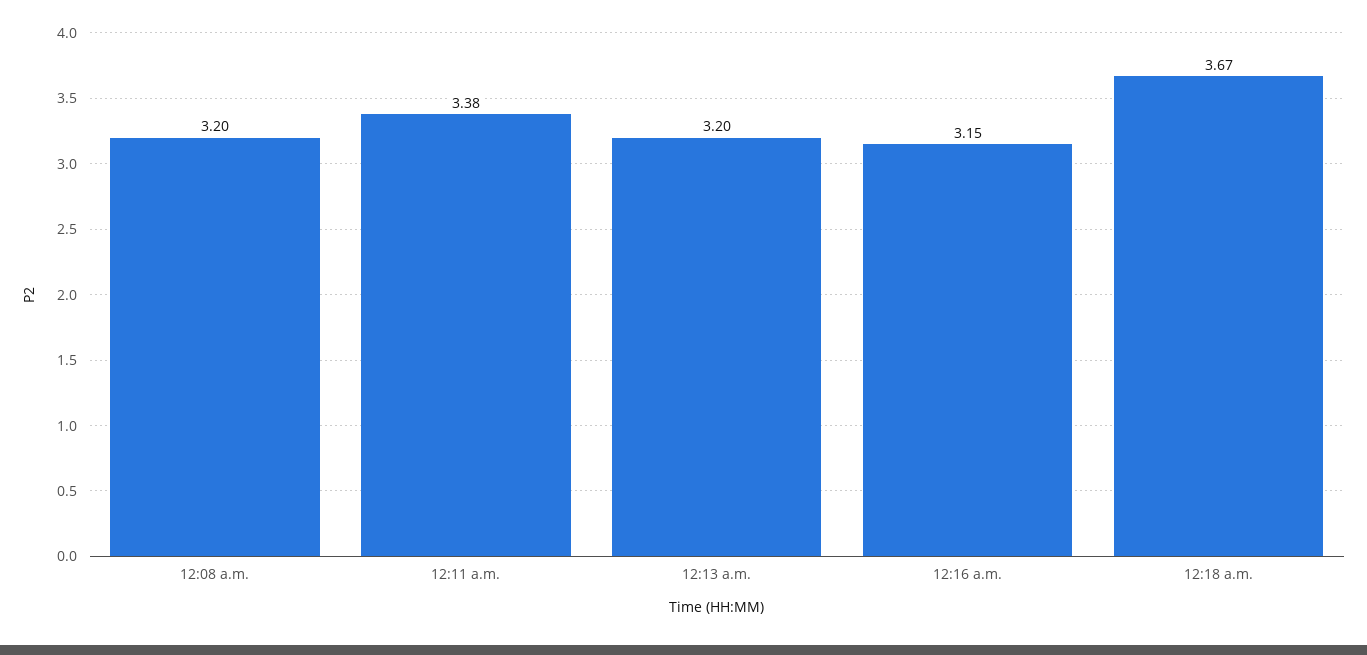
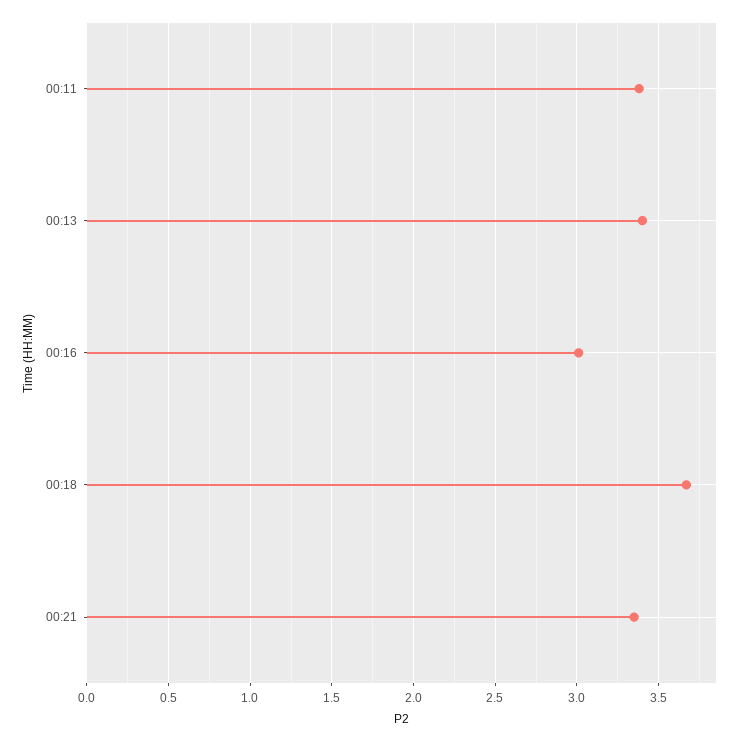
12:08 a.m.: 3.2 -> none
12:13 a.m.: 3.2 -> 3.4
12:16 a.m.: 3.15 -> 3
00:21: none -> 3.35

